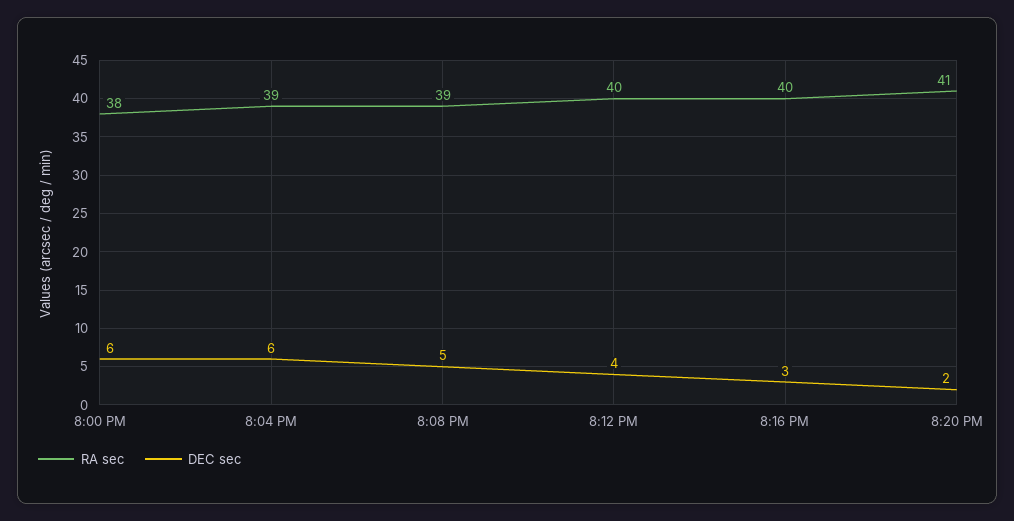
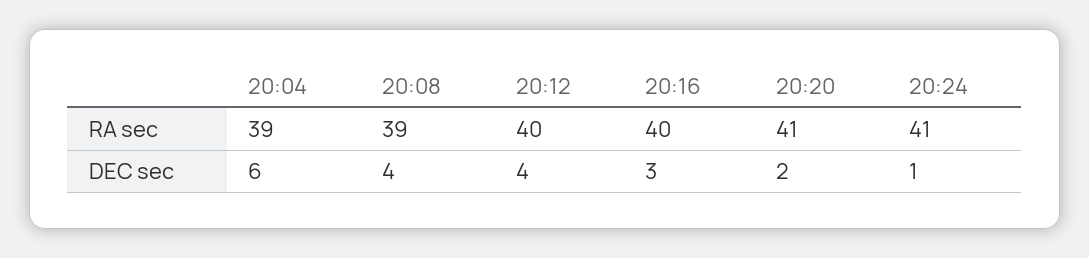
RA sec, 8:00 PM: 38 -> none
DEC sec, 8:00 PM: 6 -> none
DEC sec, 8:08 PM: 5 -> 4
RA sec, 20:24: none -> 41
DEC sec, 20:24: none -> 1

